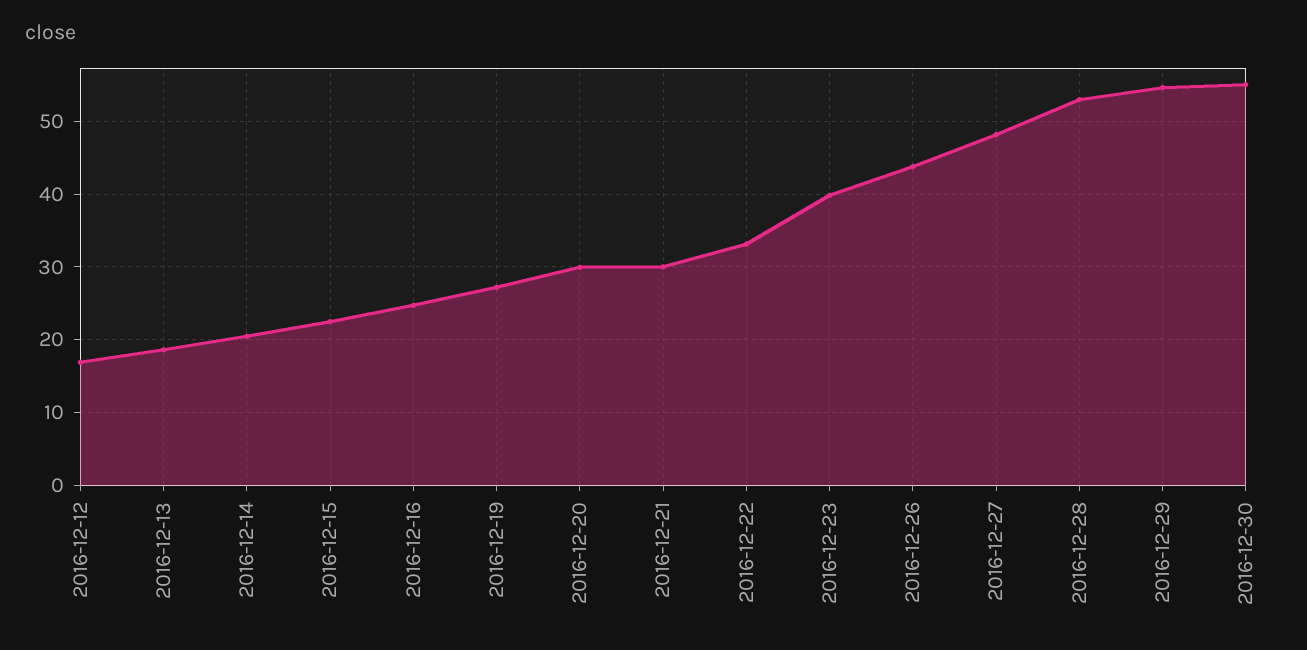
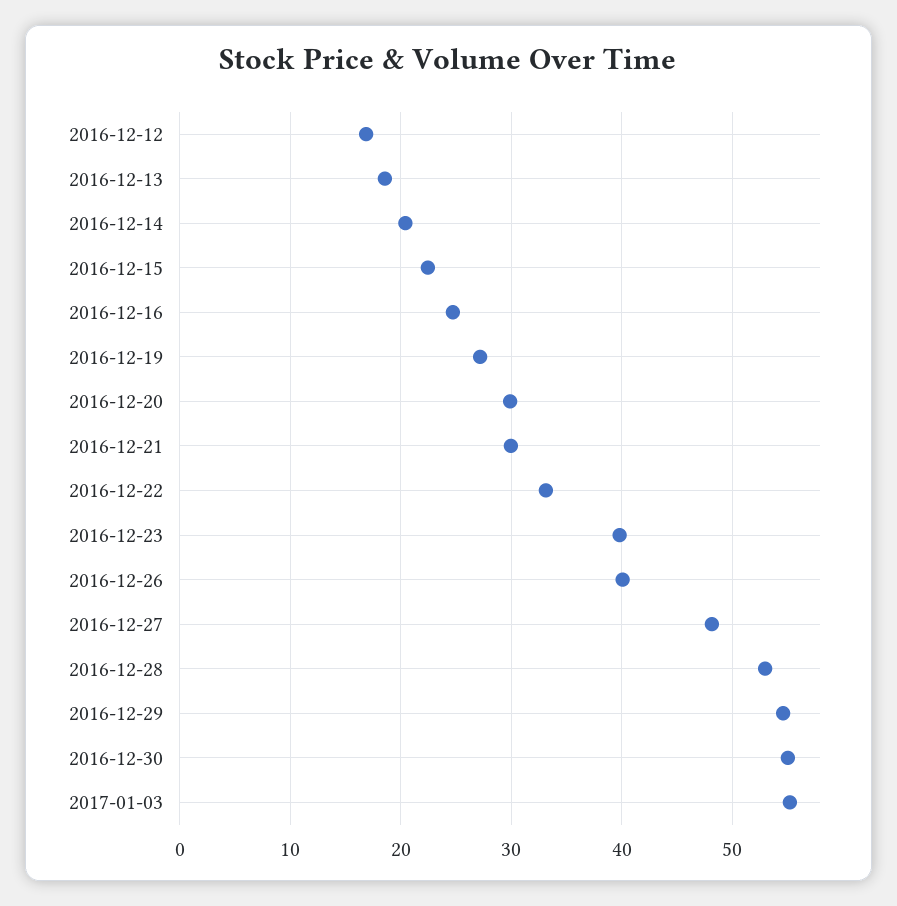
2016-12-26: 44 -> 40
2017-01-03: none -> 55

